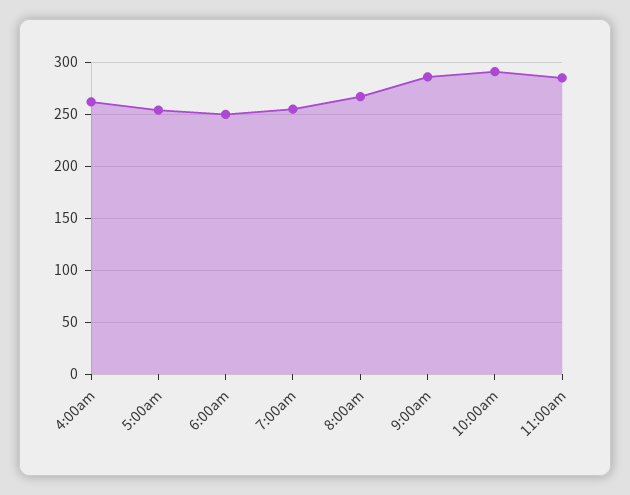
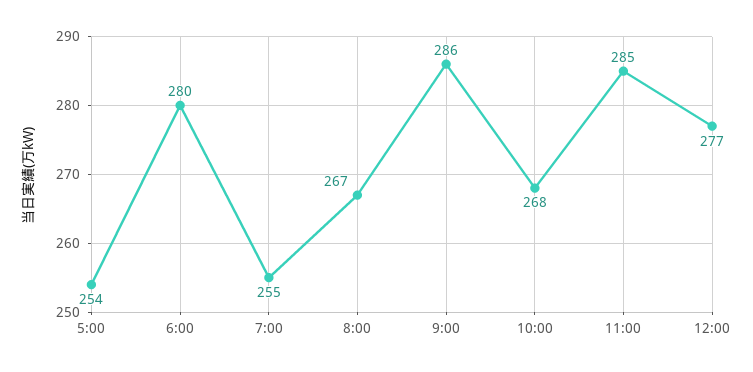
4:00am: 260 -> none
6:00am: 250 -> 280
10:00am: 290 -> 268
12:00: none -> 277

